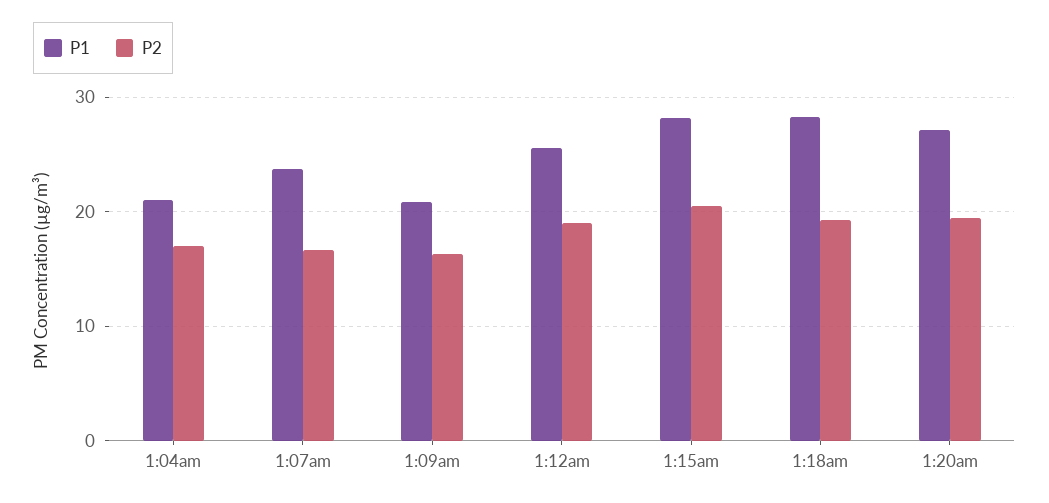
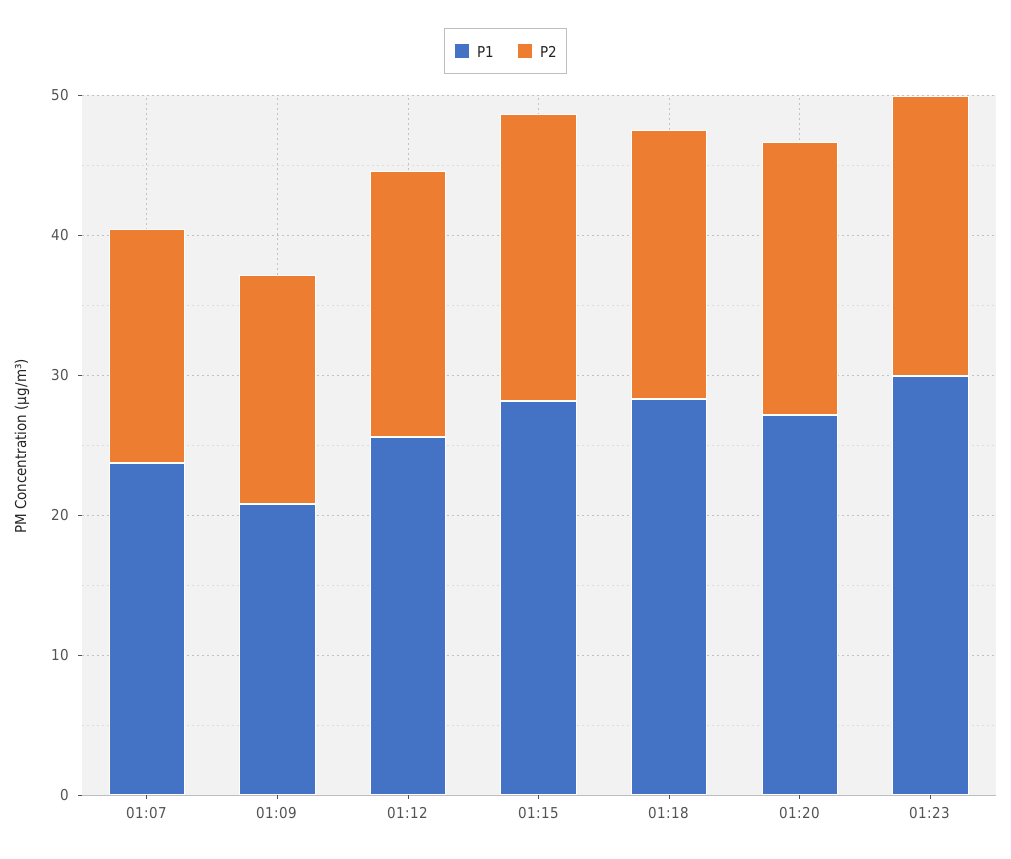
P1, 1:04am: 21 -> none
P2, 1:04am: 17 -> none
P1, 01:23: none -> 30
P2, 01:23: none -> 20

